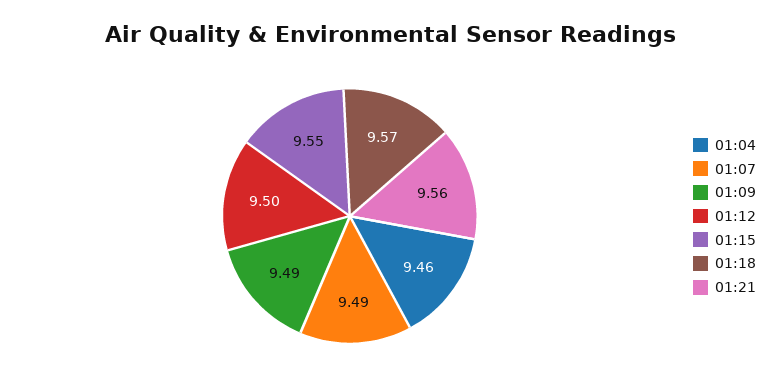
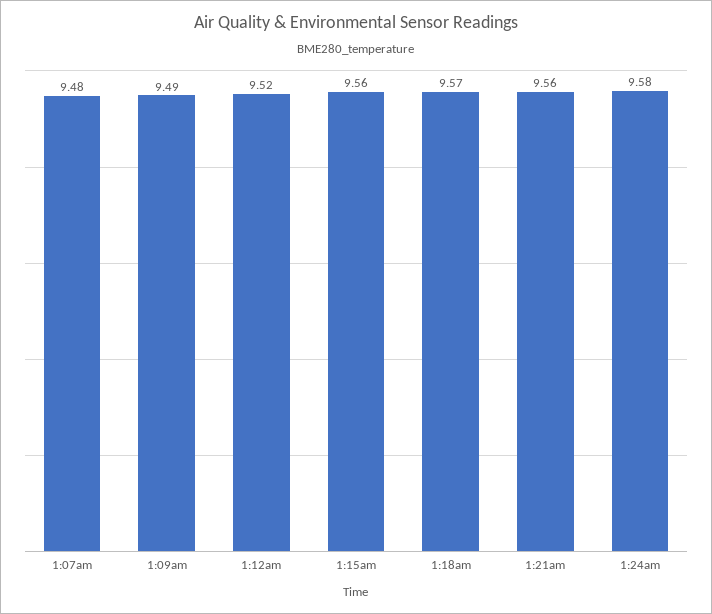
01:04: 9.46 -> none
01:07: 9.49 -> 9.48
01:12: 9.5 -> 9.52
01:15: 9.55 -> 9.56
1:24am: none -> 9.58

